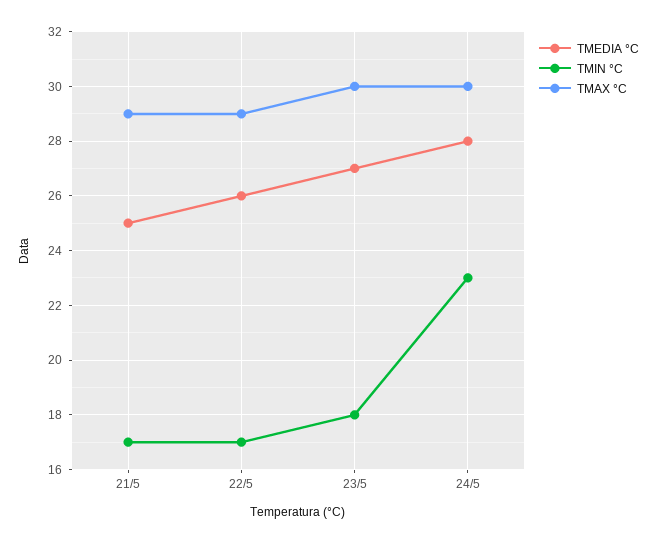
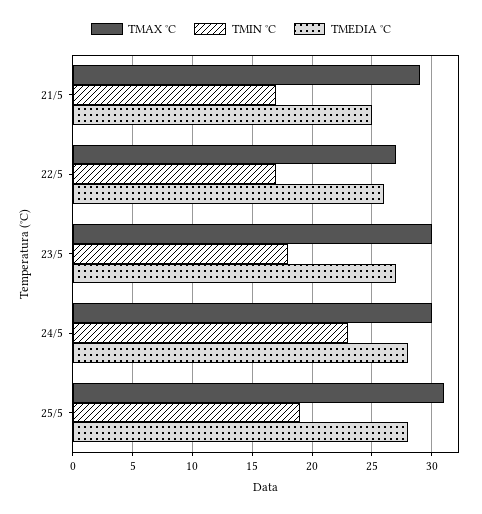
TMAX °C, 22/5: 29 -> 27
TMAX °C, 25/5: none -> 31
TMIN °C, 25/5: none -> 19
TMEDIA °C, 25/5: none -> 28

